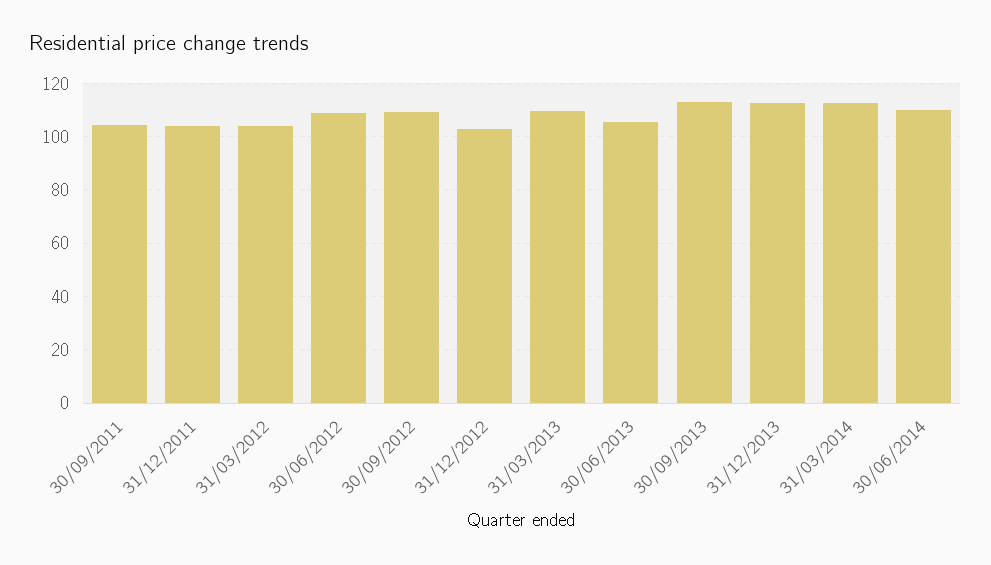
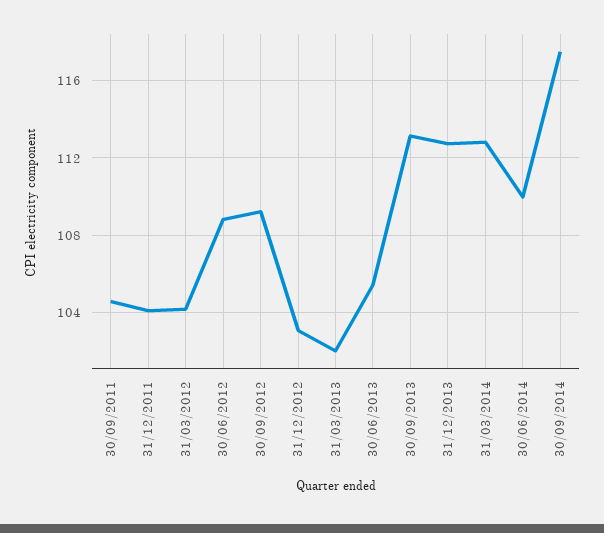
31/03/2013: 110 -> 102
30/09/2014: none -> 117.5

